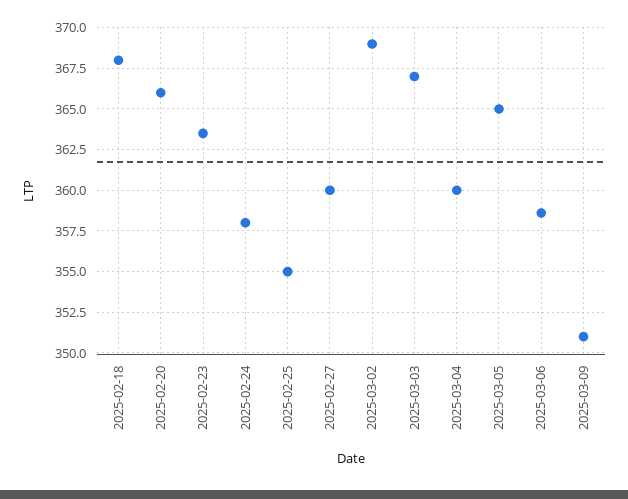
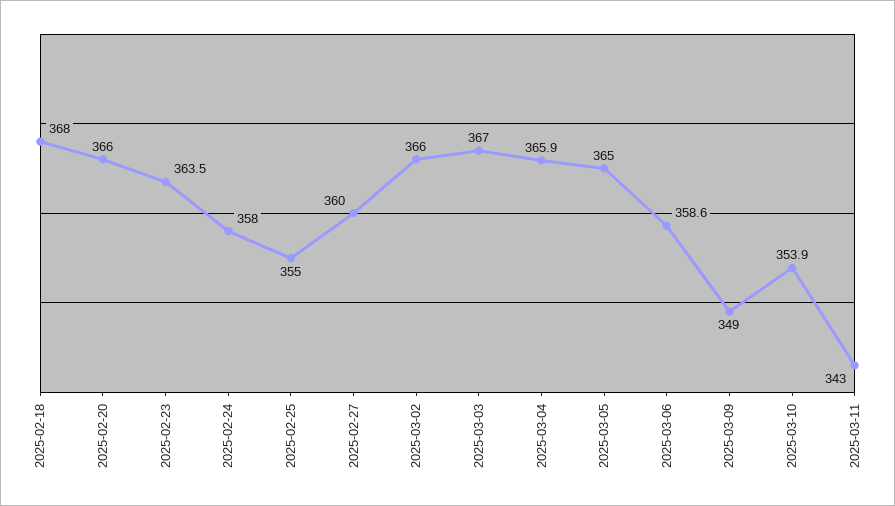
2025-03-02: 369 -> 366
2025-03-04: 360 -> 365.9
2025-03-09: 351 -> 349
2025-03-10: none -> 353.9
2025-03-11: none -> 343

